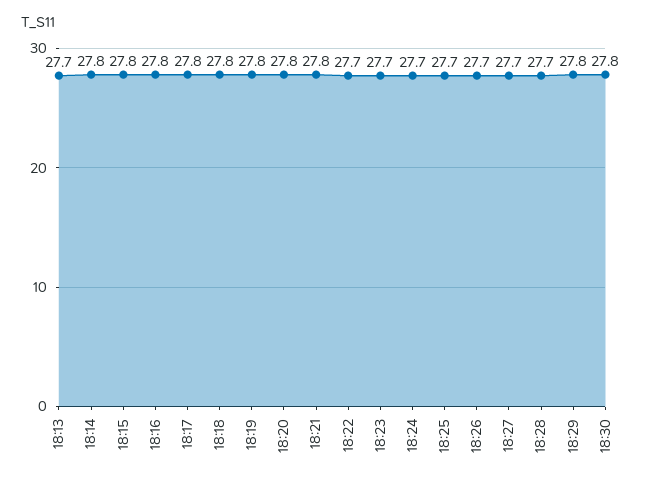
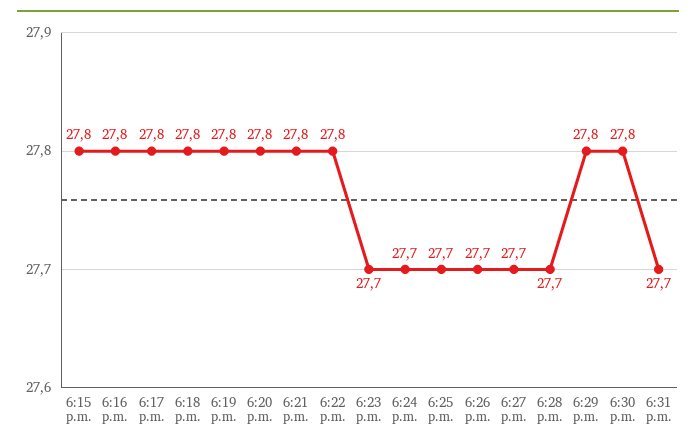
18:13: 27.7 -> none
18:14: 27.8 -> none
18:22: 27.7 -> 27.8
6:31 p.m.: none -> 27.7

